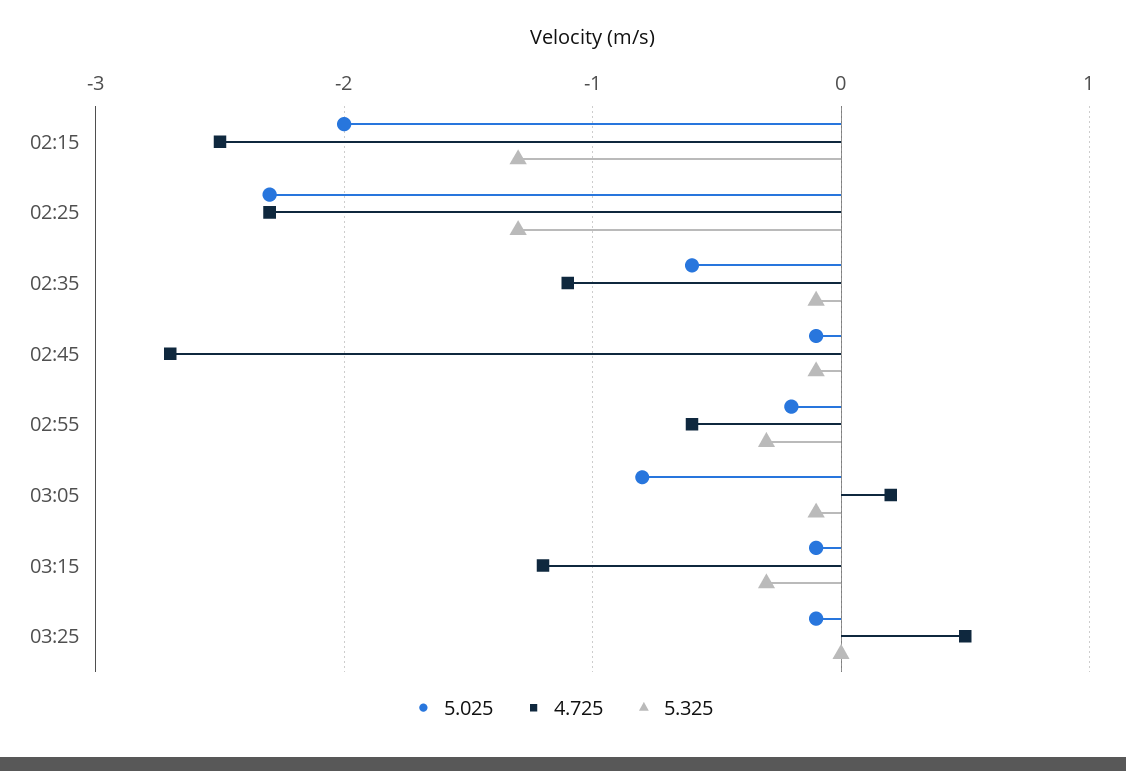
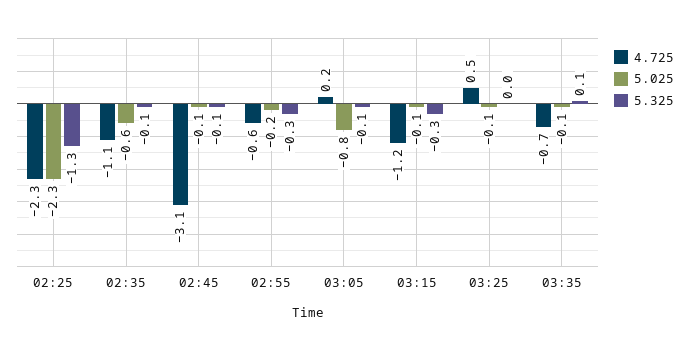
5.025, 02:15: -2 -> none
4.725, 02:15: -2.5 -> none
5.325, 02:15: -1.3 -> none
4.725, 02:45: -2.7 -> -3.1
4.725, 03:35: none -> -0.7
5.025, 03:35: none -> -0.1
5.325, 03:35: none -> 0.1

